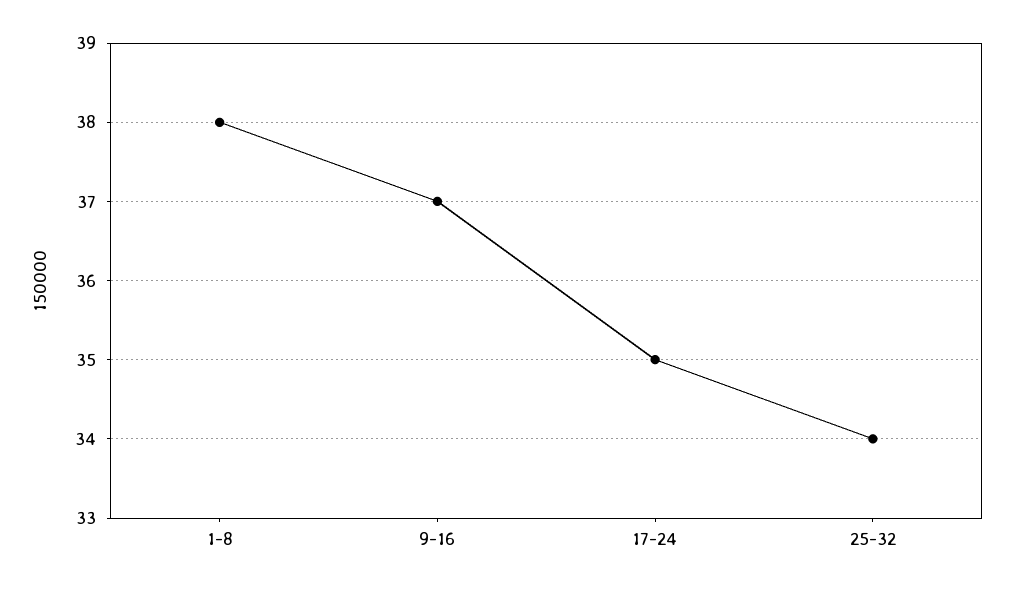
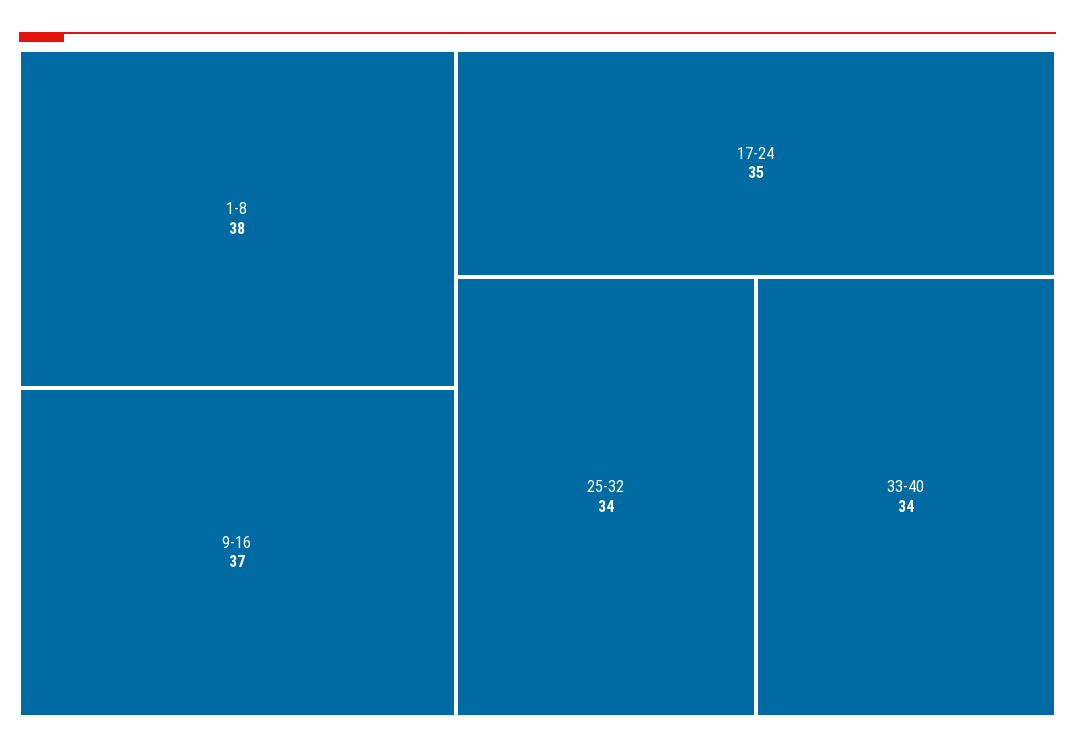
33-40: none -> 34

